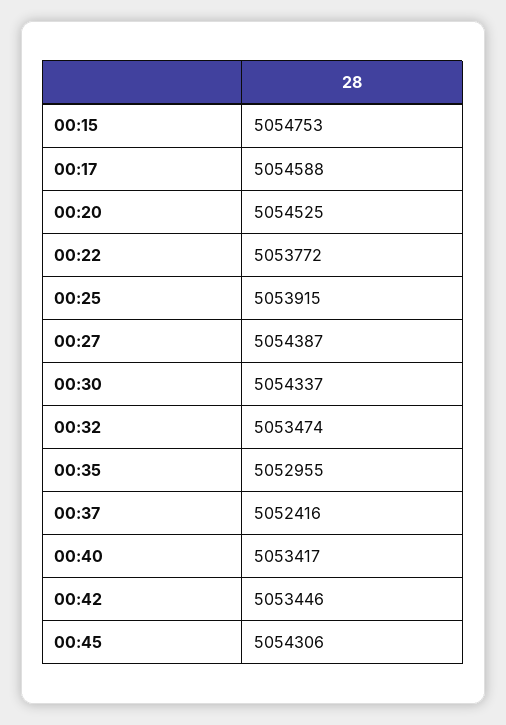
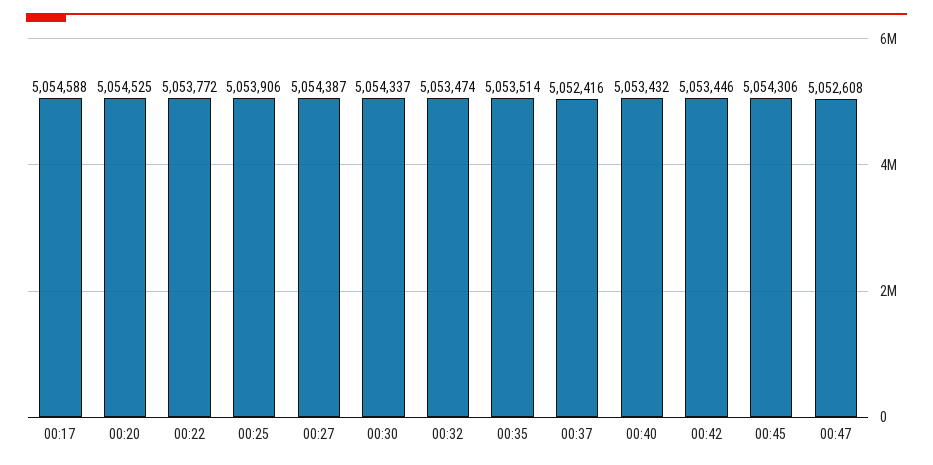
00:15: 5054753 -> none
00:25: 5053915 -> 5053906
00:35: 5052955 -> 5053514
00:40: 5053417 -> 5053432
00:47: none -> 5052608

